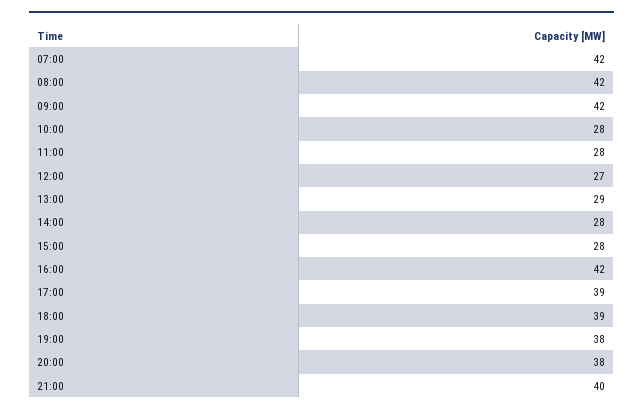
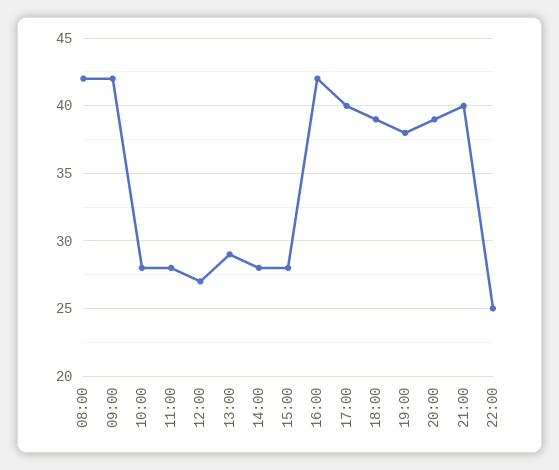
07:00: 42 -> none
17:00: 39 -> 40
20:00: 38 -> 39
22:00: none -> 25

